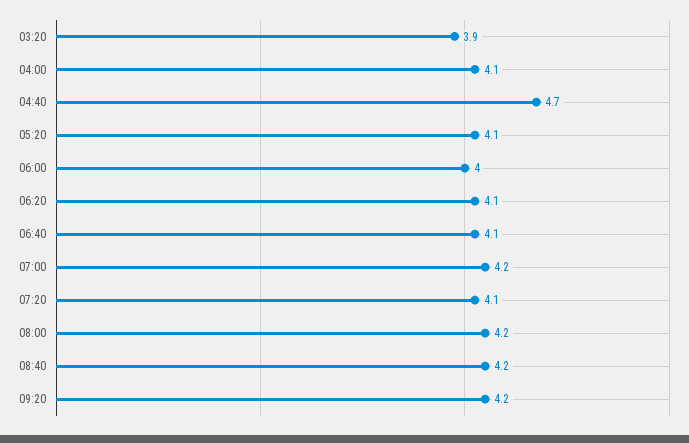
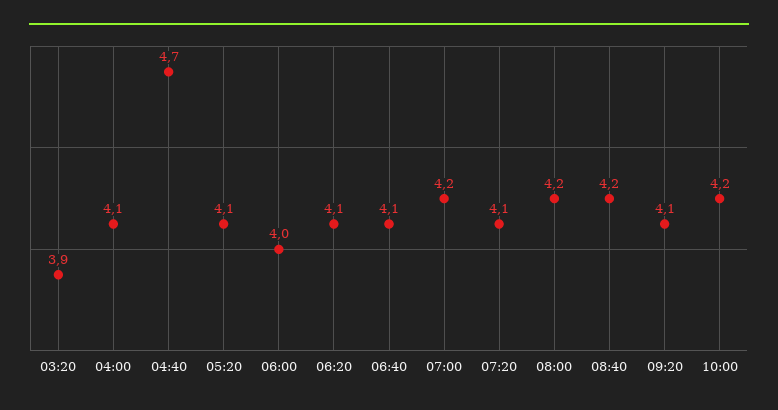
09:20: 4.2 -> 4.1
10:00: none -> 4.2

